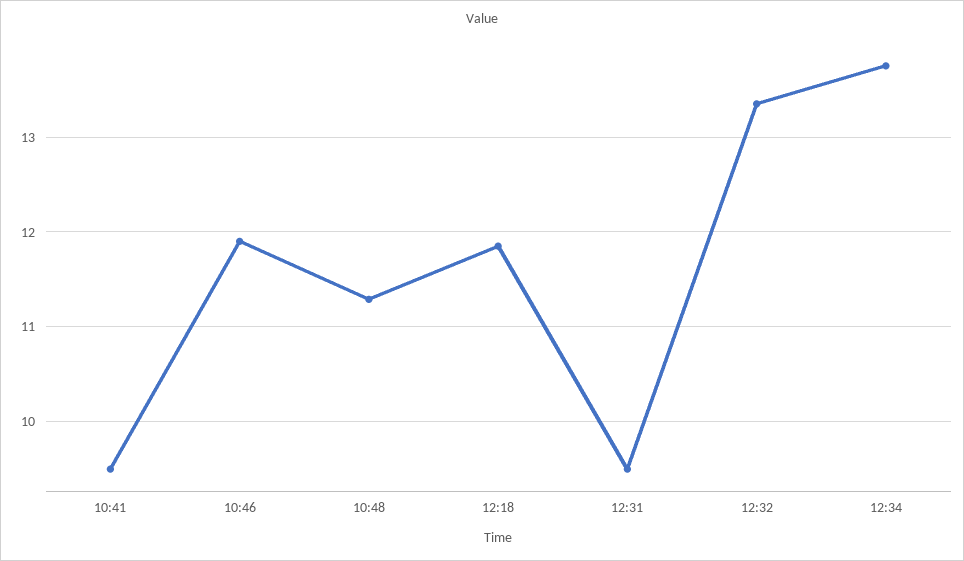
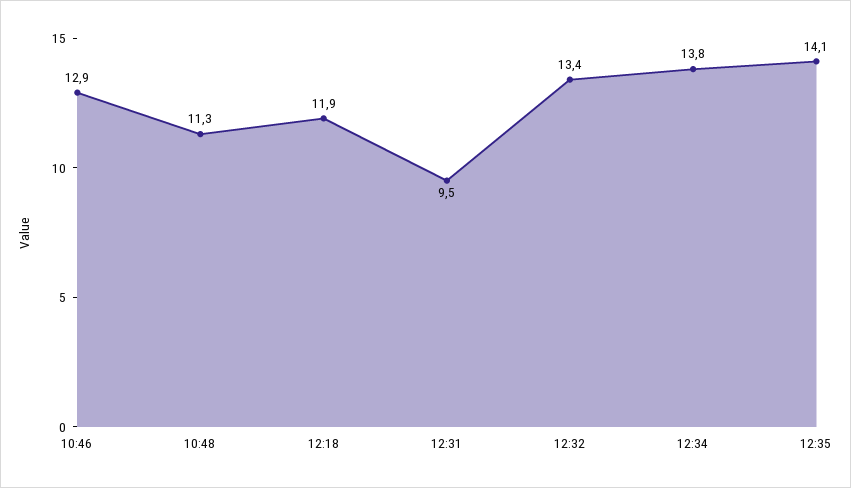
10:41: 9.5 -> none
10:46: 11.9 -> 12.9
12:35: none -> 14.1

